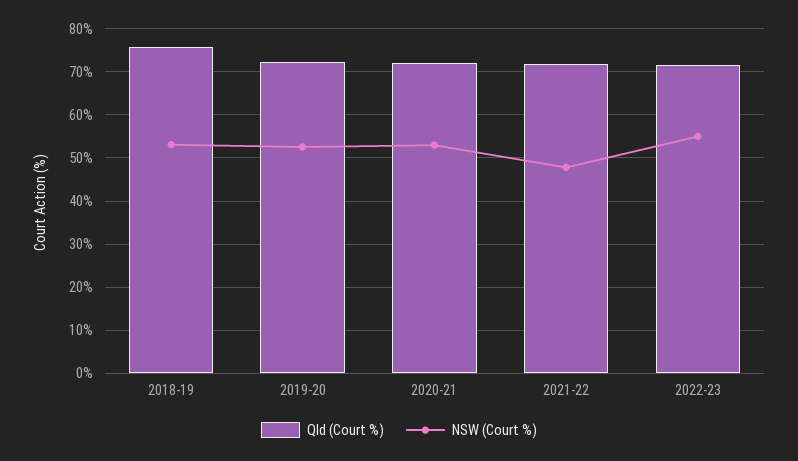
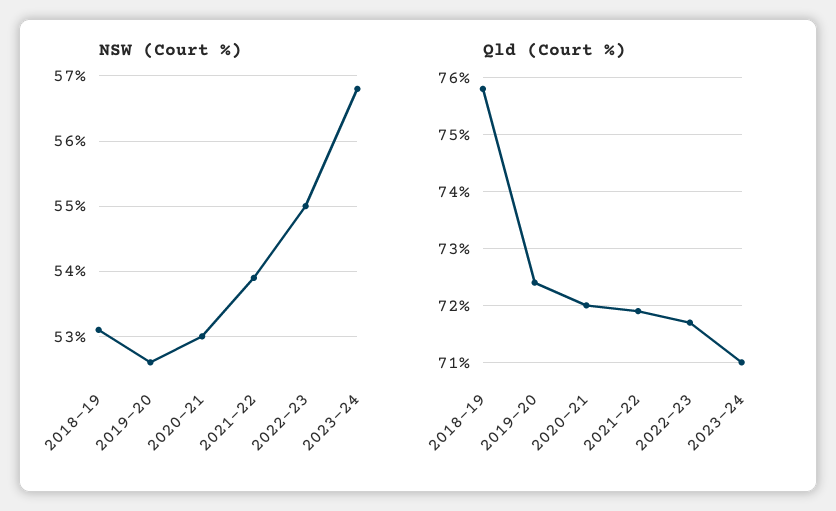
NSW (Court %), 2021-22: 48 -> 53.9
NSW (Court %), 2023-24: none -> 56.8
Qld (Court %), 2023-24: none -> 71

